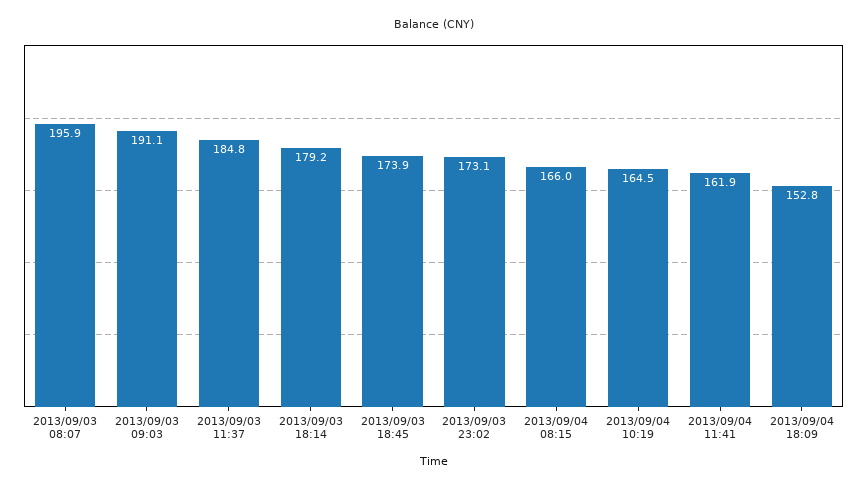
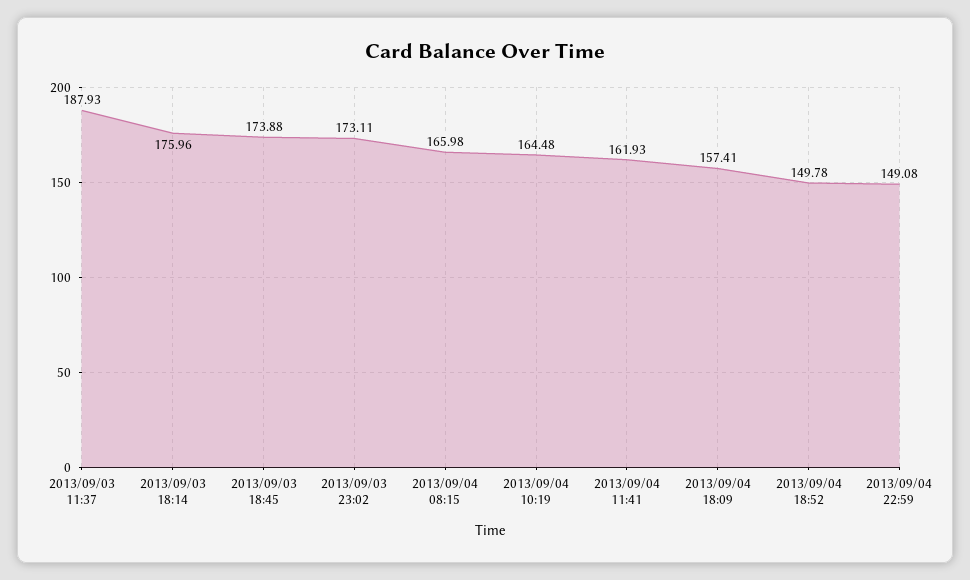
2013/09/03 08:07: 195.9 -> none
2013/09/03 09:03: 191.1 -> none
2013/09/03 11:37: 184.8 -> 187.93
2013/09/03 18:14: 179.2 -> 175.96
2013/09/04 18:09: 152.8 -> 157.41
2013/09/04 18:52: none -> 149.78
2013/09/04 22:59: none -> 149.08

